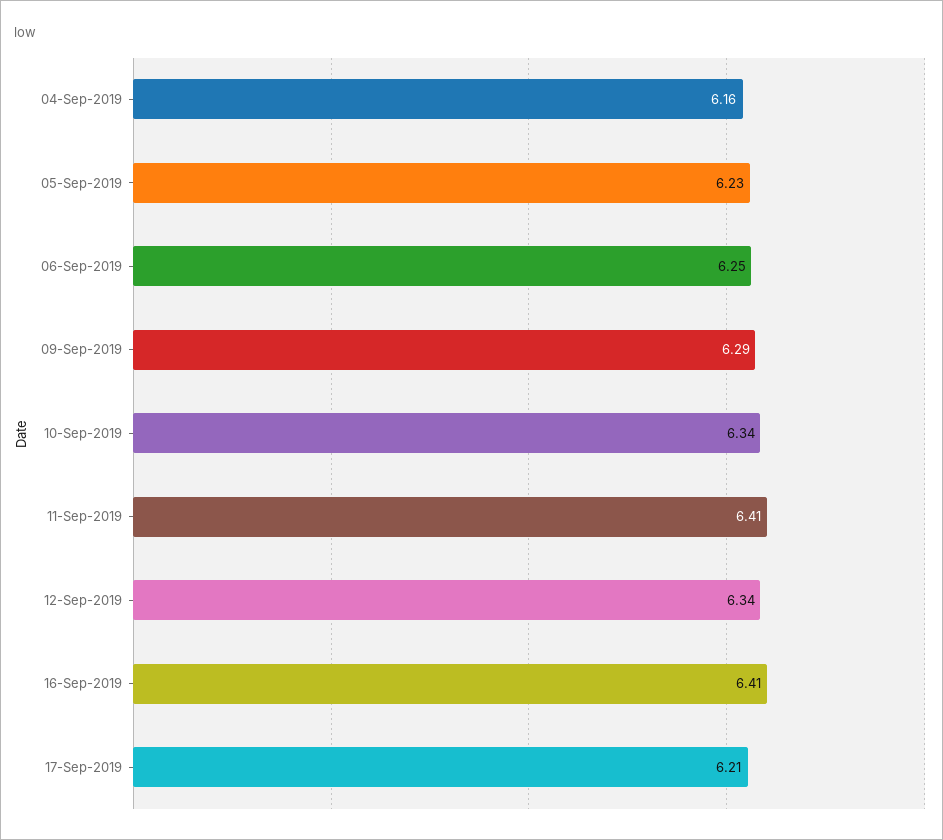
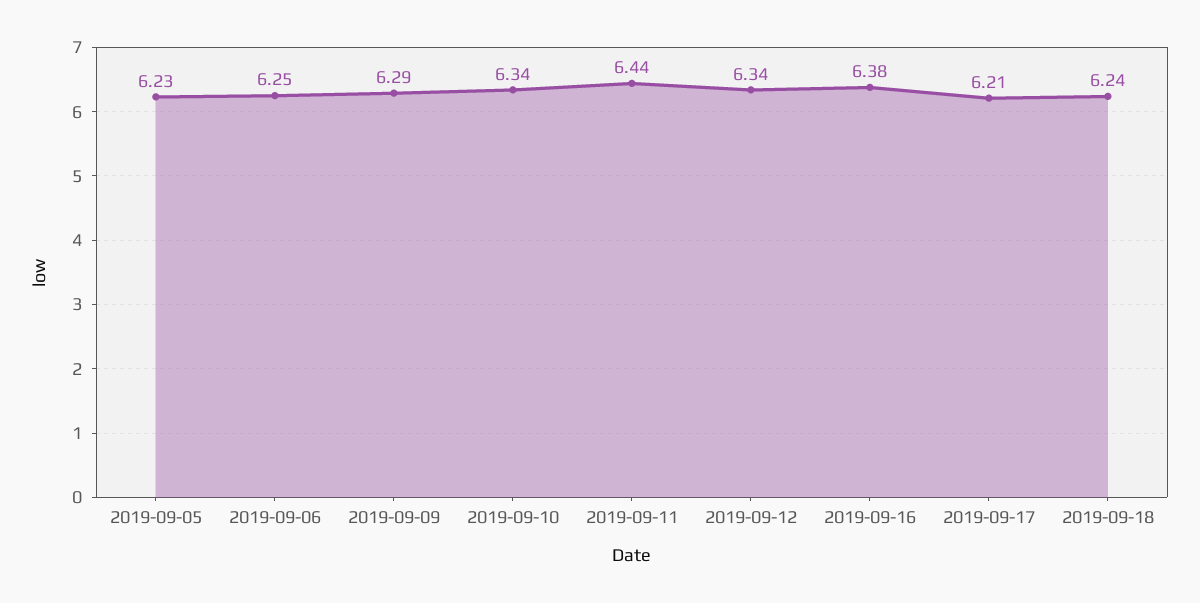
04-Sep-2019: 6.16 -> none
11-Sep-2019: 6.41 -> 6.44
16-Sep-2019: 6.41 -> 6.38
2019-09-18: none -> 6.24

